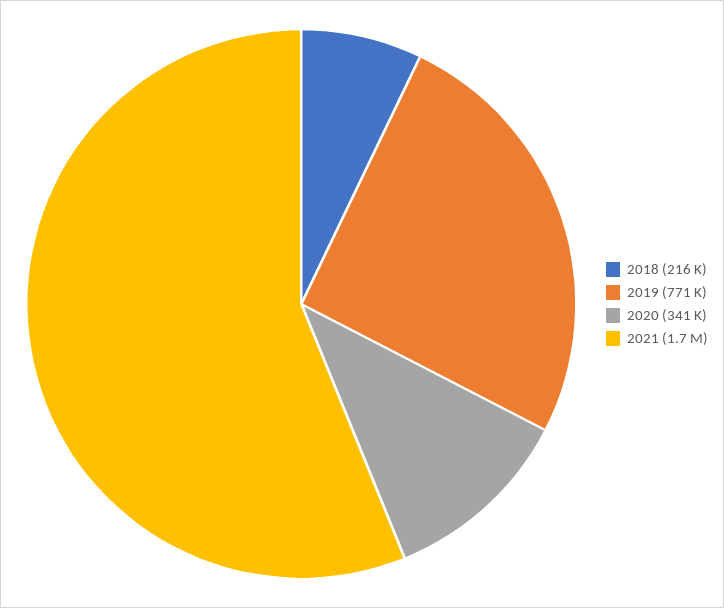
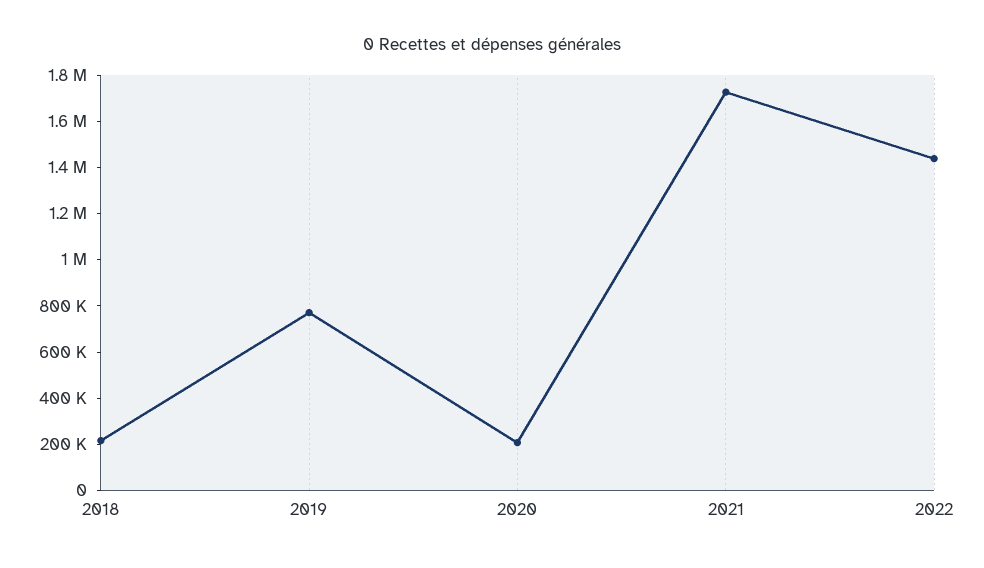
2020: 341000 -> 200000
2022: none -> 1450000

